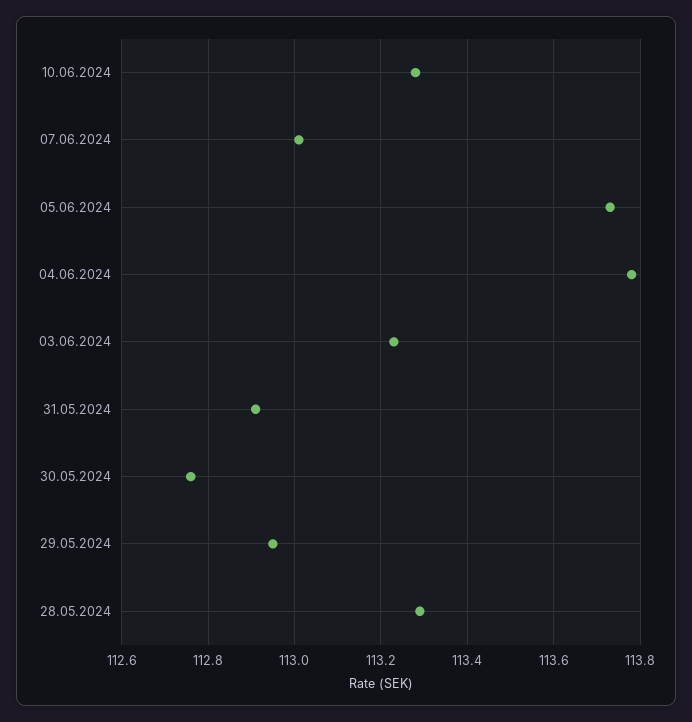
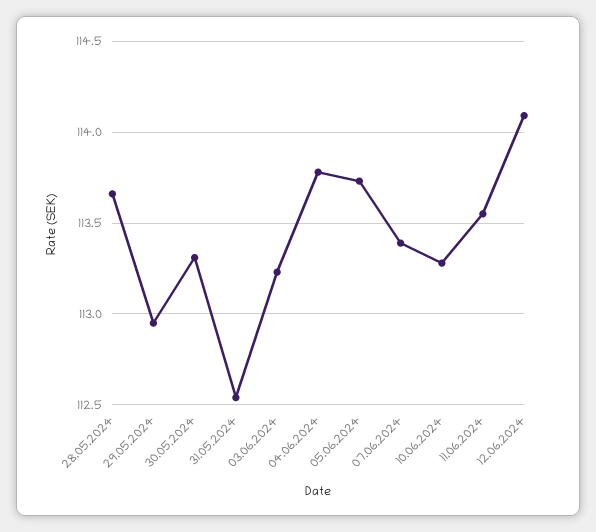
07.06.2024: 113 -> 113.4
31.05.2024: 112.9 -> 112.55
30.05.2024: 112.75 -> 113.3
28.05.2024: 113.3 -> 113.65
11.06.2024: none -> 113.55
12.06.2024: none -> 114.1

